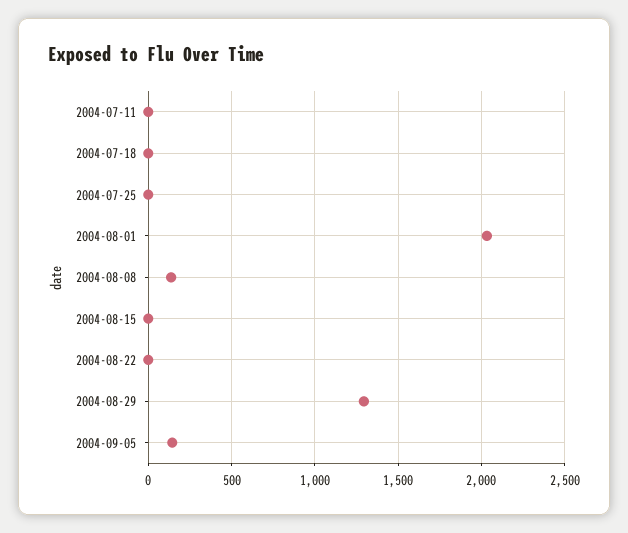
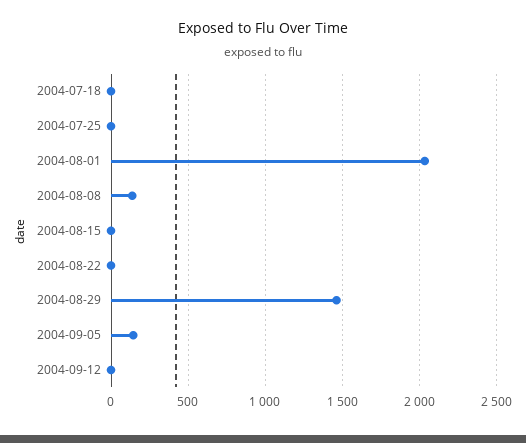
2004-07-11: 0 -> none
2004-08-29: 1300 -> 1450
2004-09-12: none -> 0

